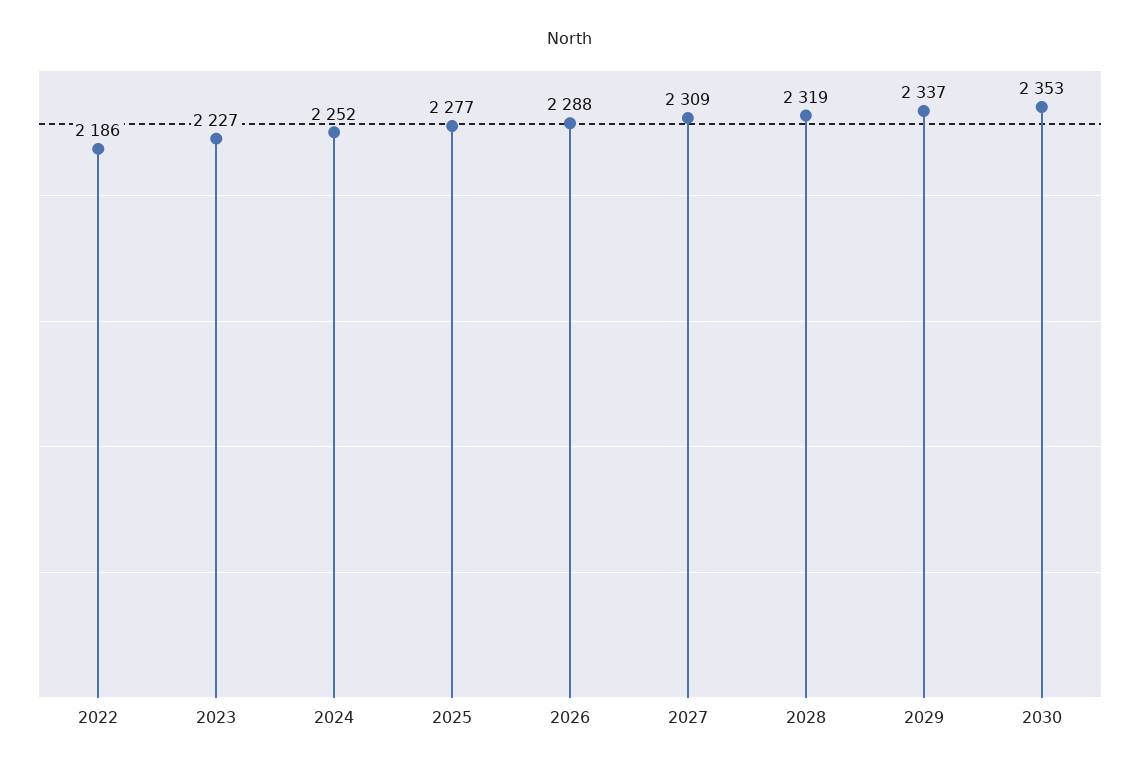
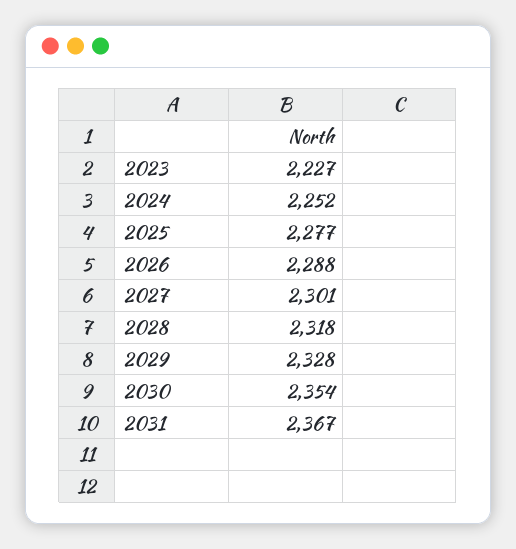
2022: 2186 -> none
2027: 2309 -> 2301
2028: 2319 -> 2318
2029: 2337 -> 2328
2030: 2353 -> 2354
2031: none -> 2367

